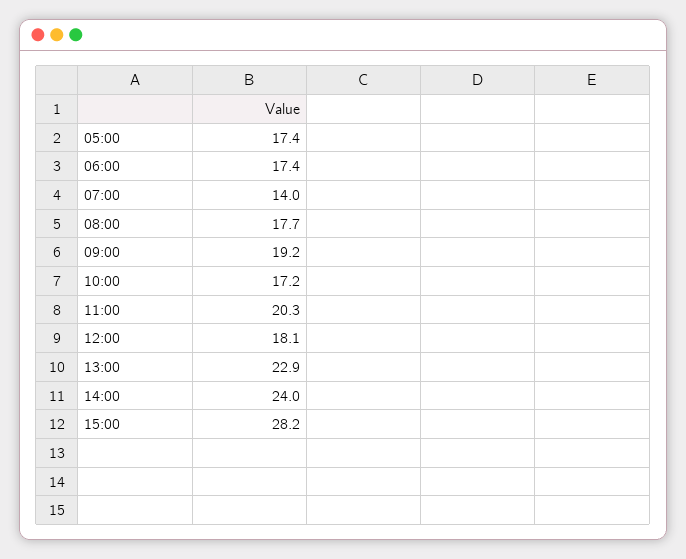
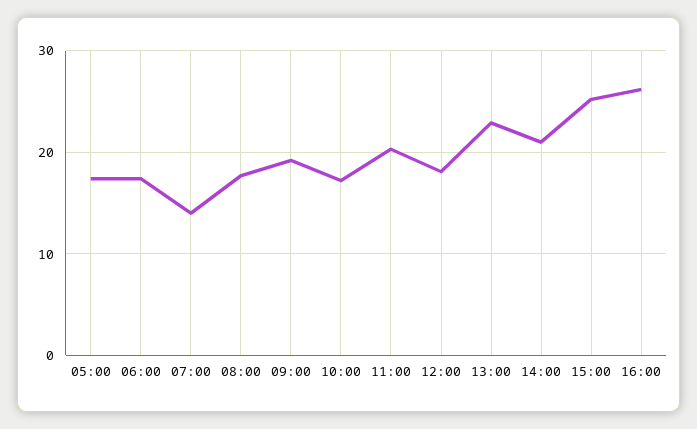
14:00: 24 -> 21
15:00: 28.2 -> 25
16:00: none -> 26

